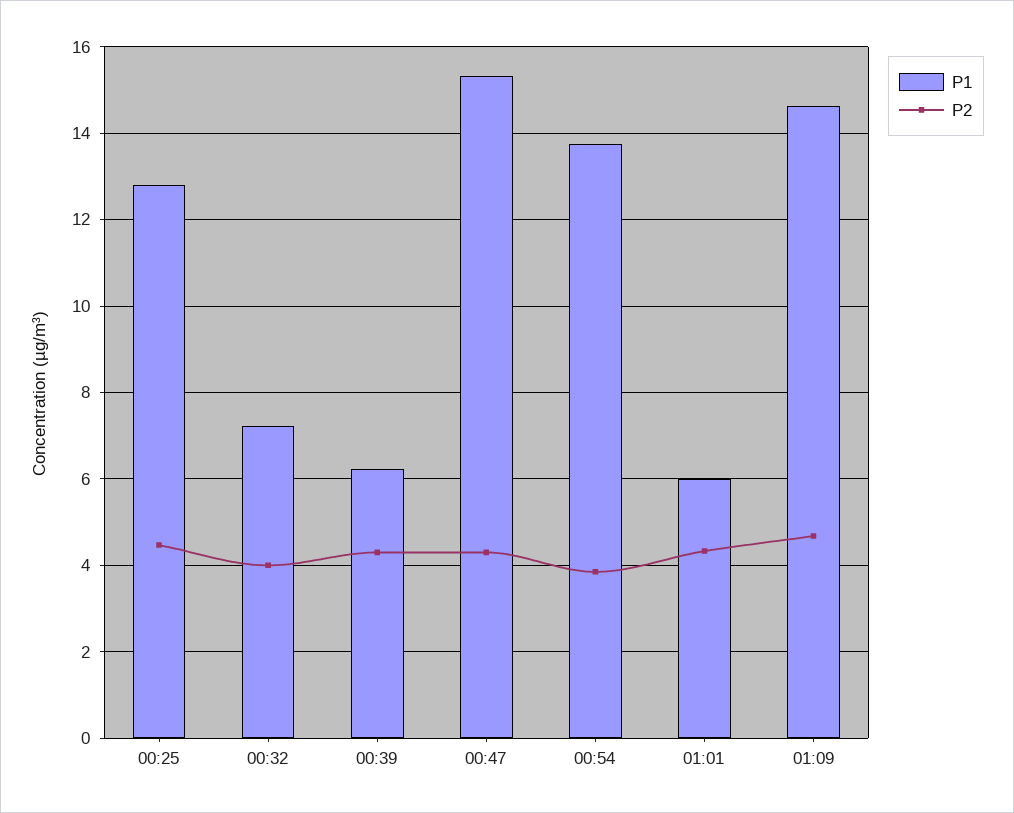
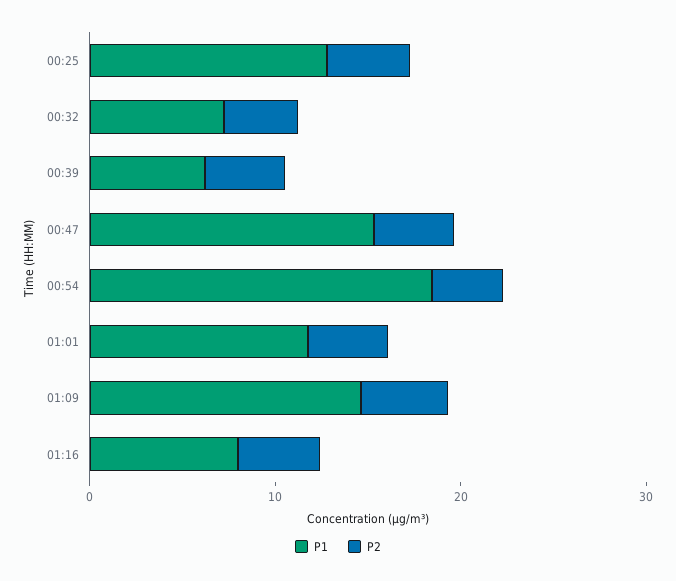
P1, 00:54: 13.8 -> 18
P1, 01:01: 6 -> 12
P1, 01:16: none -> 8
P2, 01:16: none -> 4

